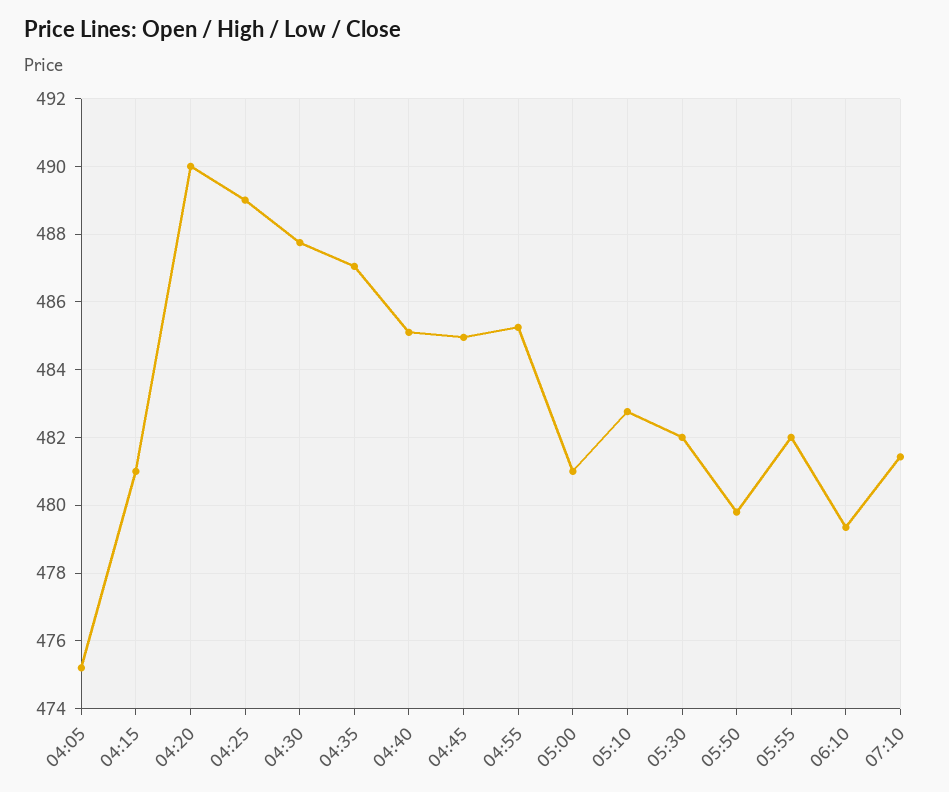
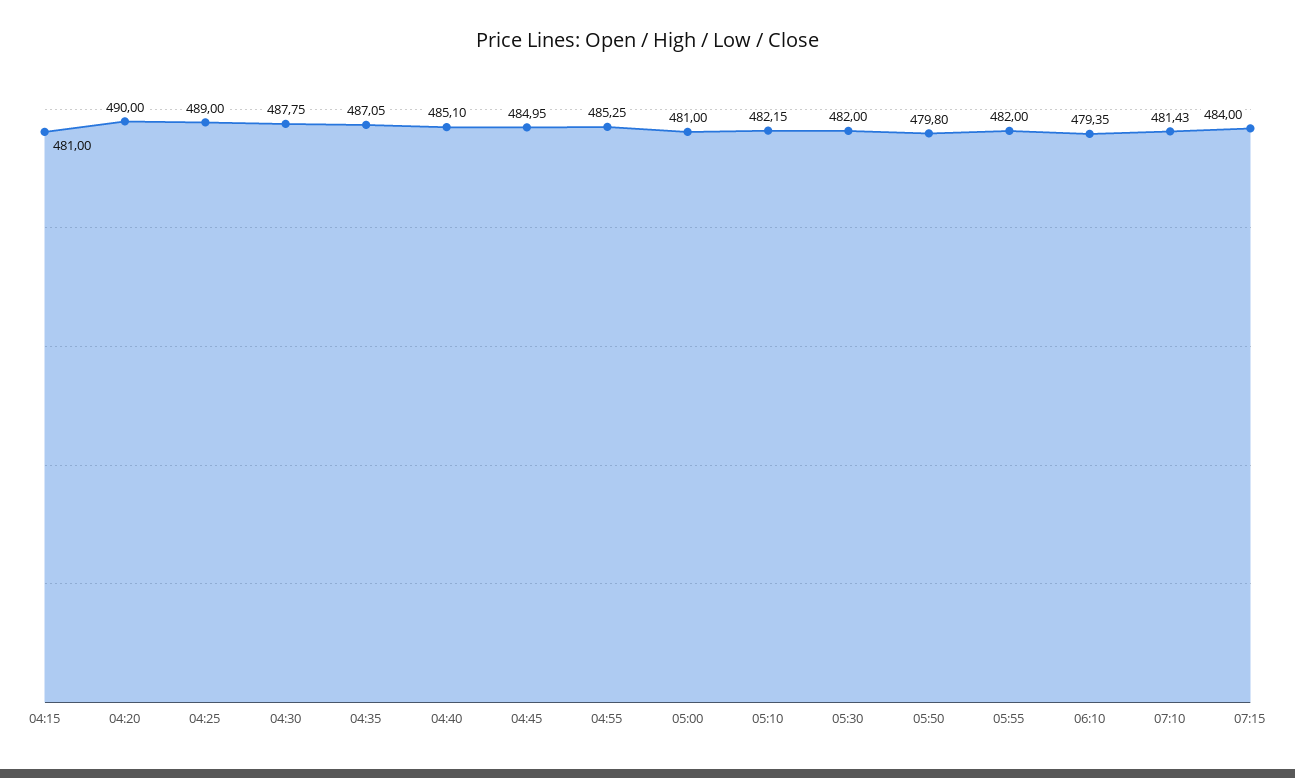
04:05: 475.2 -> none
05:10: 482.8 -> 482.15
07:15: none -> 484

